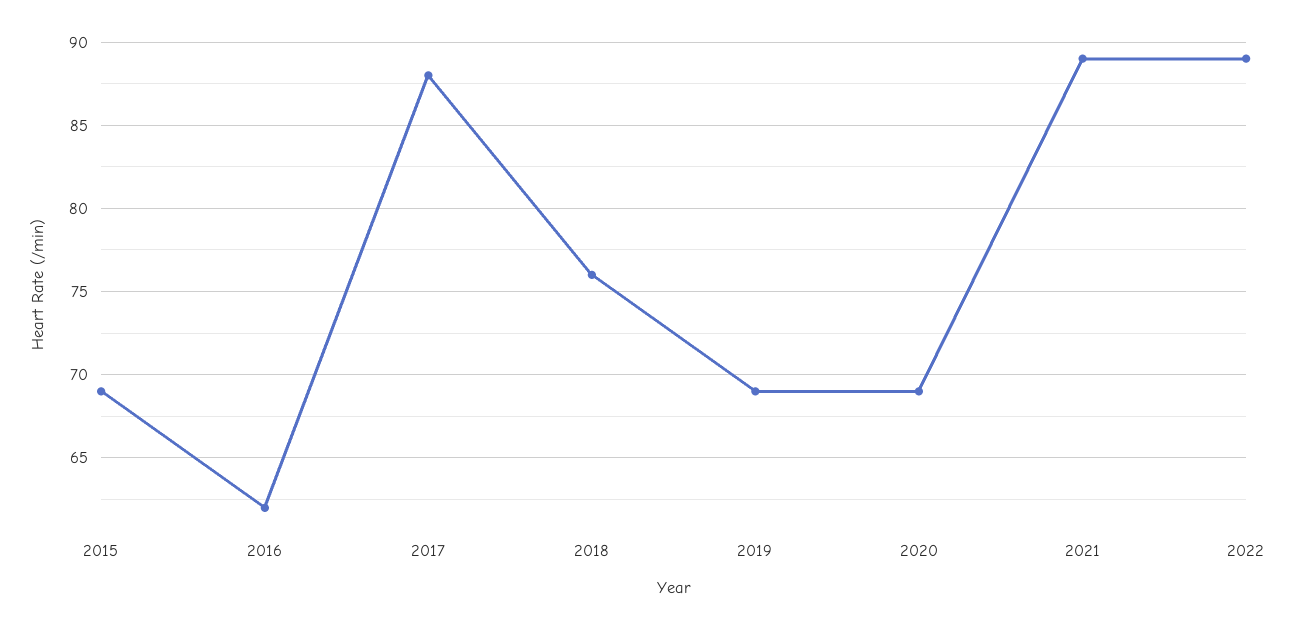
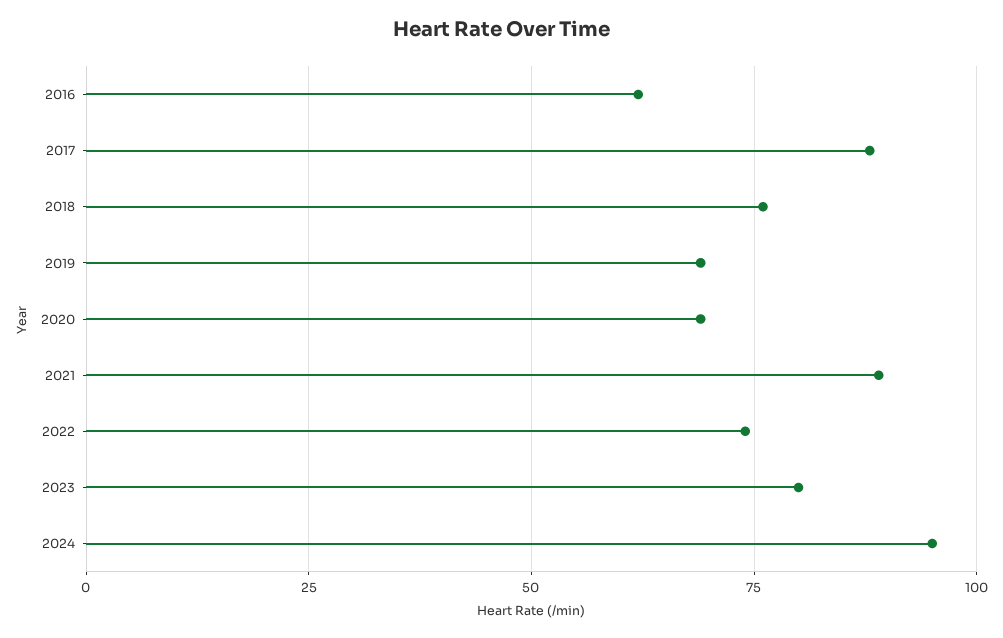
2015: 69 -> none
2022: 89 -> 75
2023: none -> 80
2024: none -> 95

